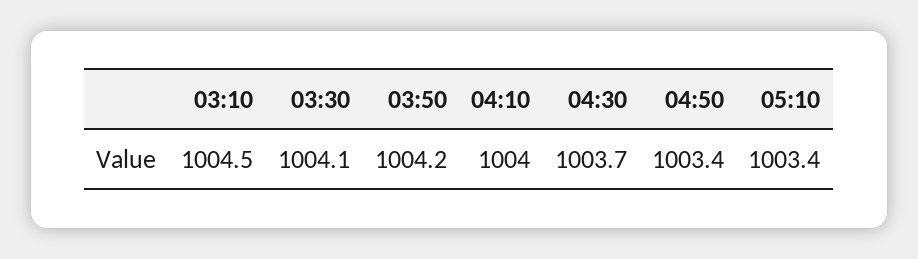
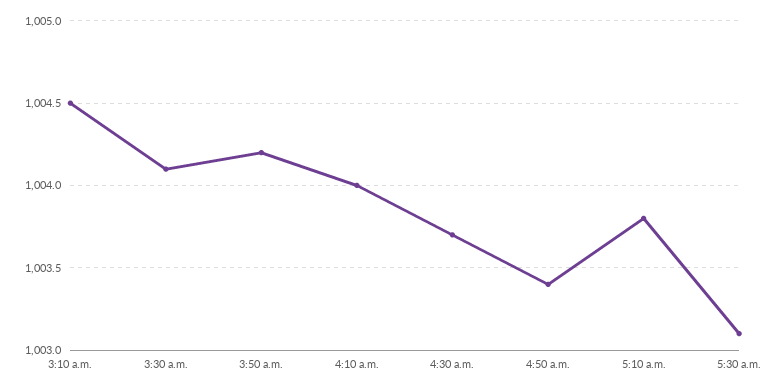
05:10: 1003.4 -> 1003.8
5:30 a.m.: none -> 1003.1

